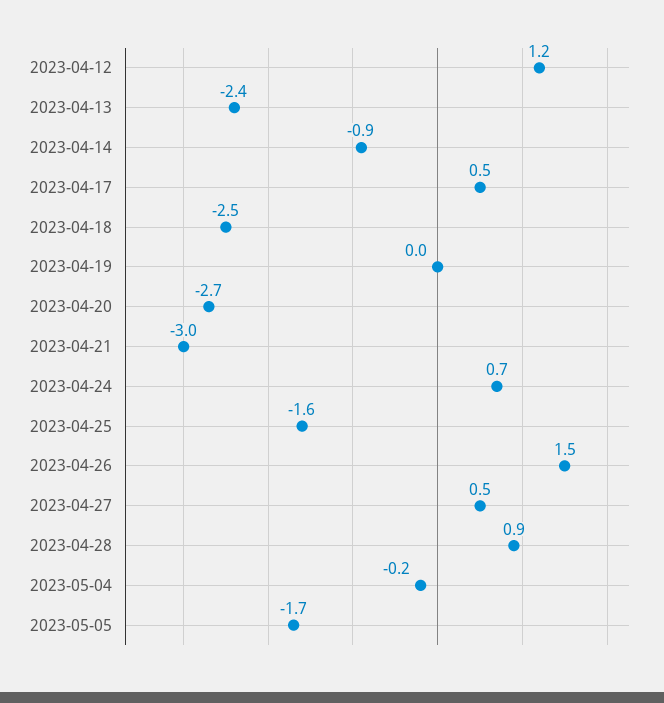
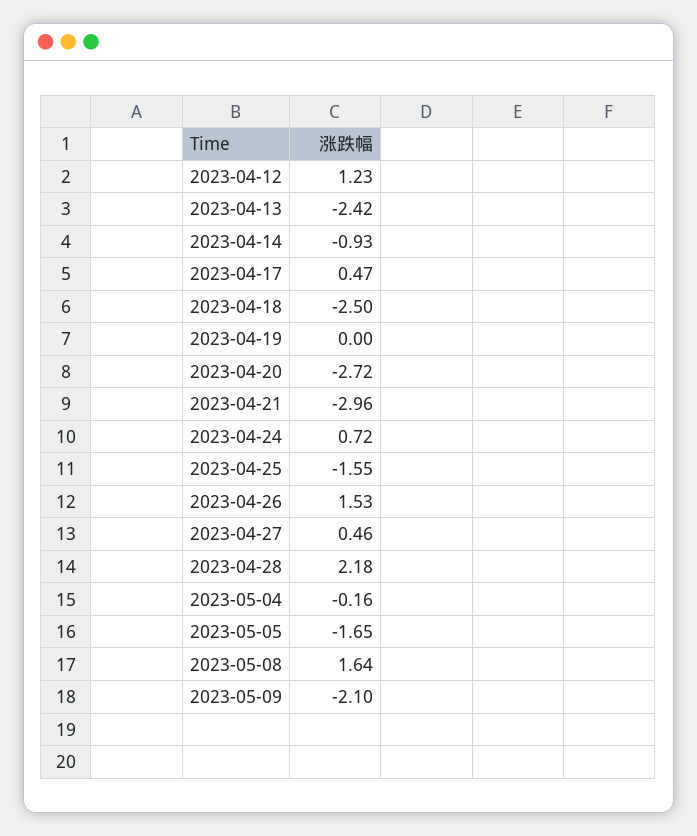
2023-04-28: 0.9 -> 2.18
2023-05-08: none -> 1.64
2023-05-09: none -> -2.1

